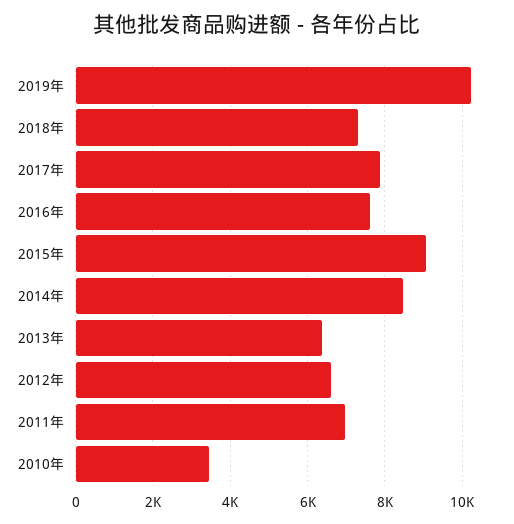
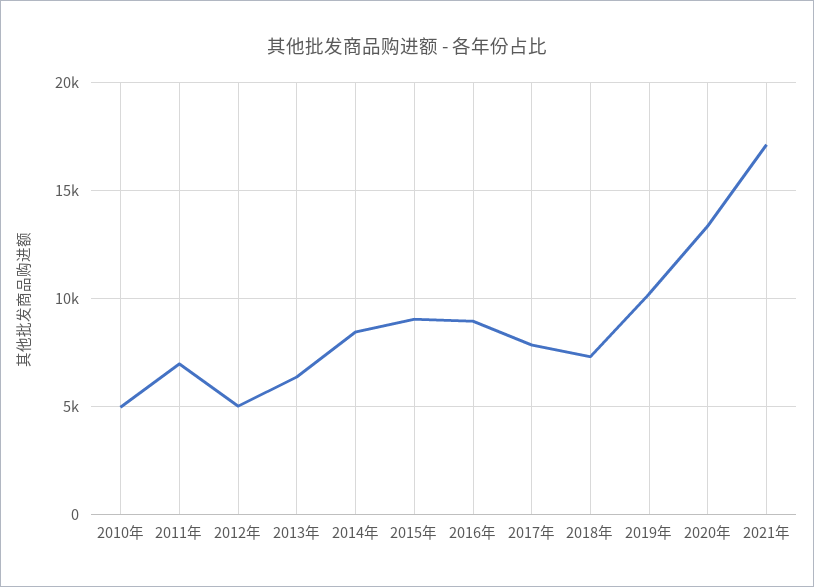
2016年: 7600 -> 9000
2012年: 6600 -> 5000
2010年: 3400 -> 5000
2020年: none -> 13500
2021年: none -> 17000

